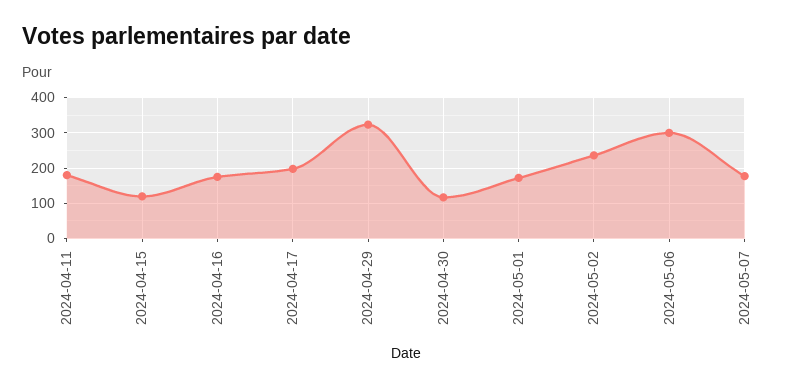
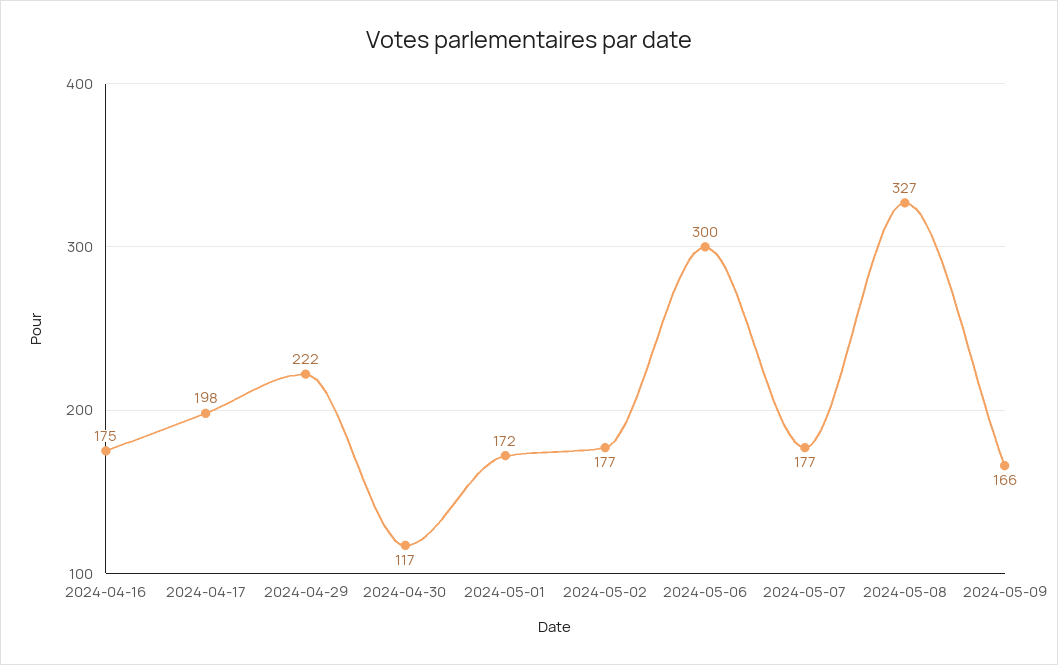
2024-04-11: 180 -> none
2024-04-15: 120 -> none
2024-04-29: 320 -> 222
2024-05-02: 240 -> 177
2024-05-08: none -> 327
2024-05-09: none -> 166

